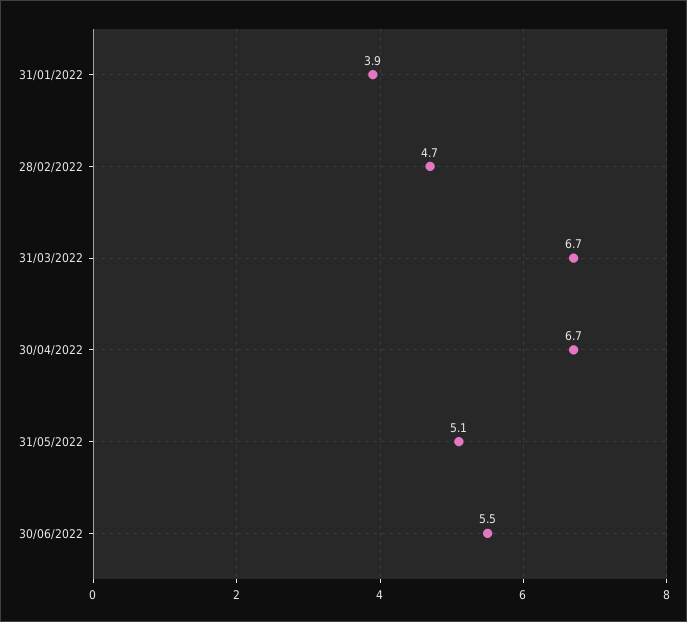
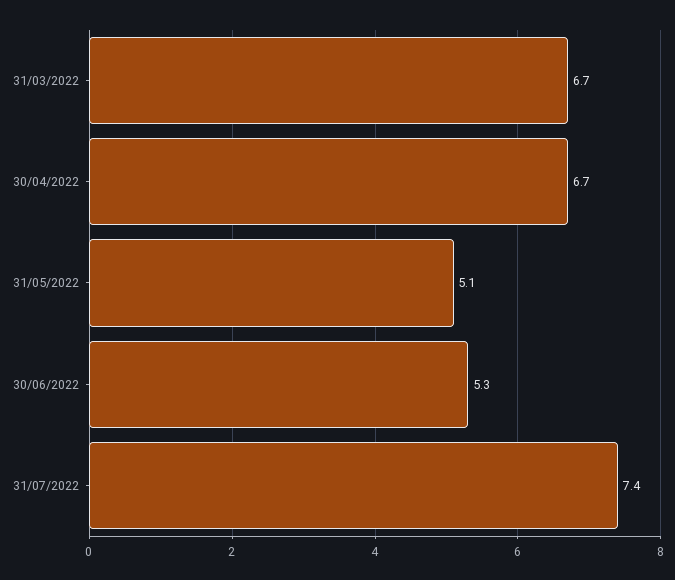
31/01/2022: 3.9 -> none
28/02/2022: 4.7 -> none
30/06/2022: 5.5 -> 5.3
31/07/2022: none -> 7.4

